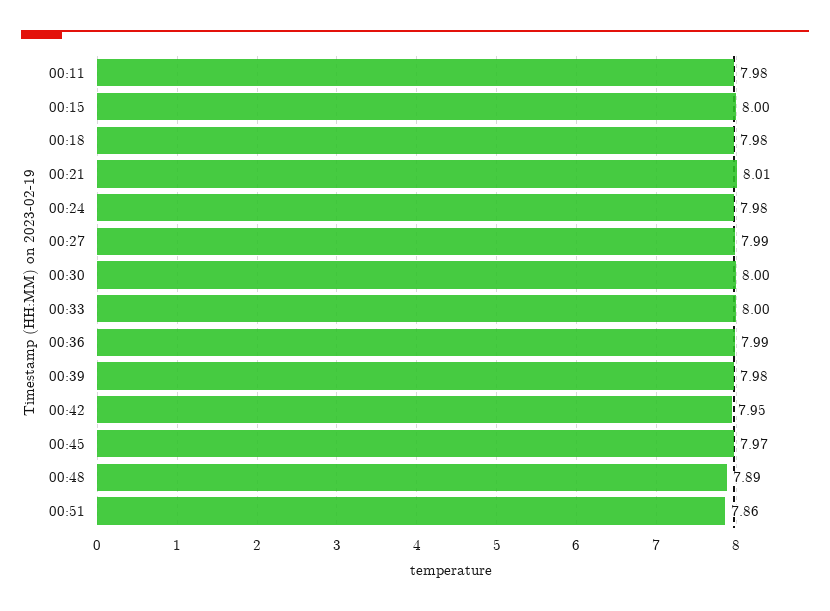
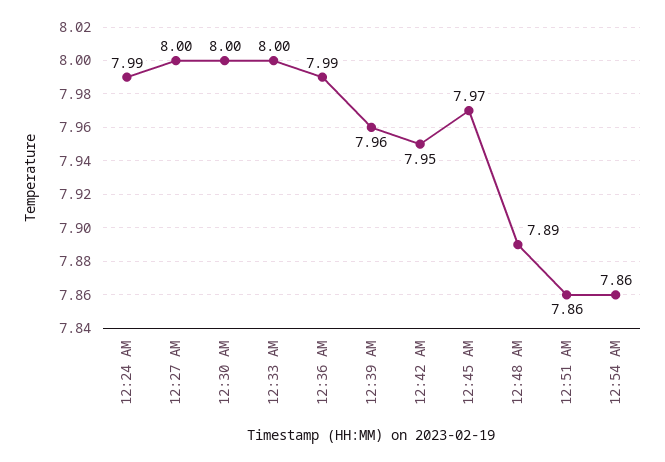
00:11: 7.98 -> none
00:15: 8 -> none
00:18: 7.98 -> none
00:21: 8.01 -> none
00:24: 7.98 -> 7.99
00:27: 7.99 -> 8
00:39: 7.98 -> 7.96
12:54 AM: none -> 7.86

